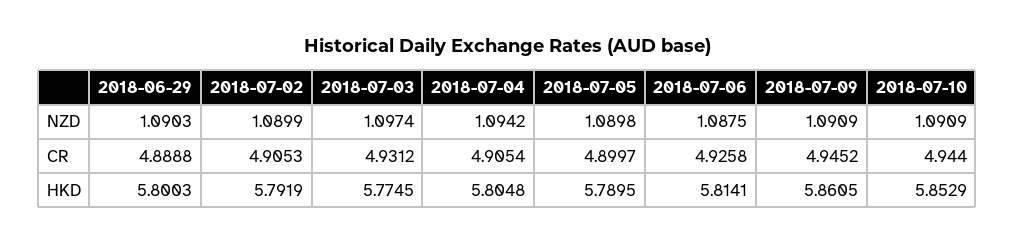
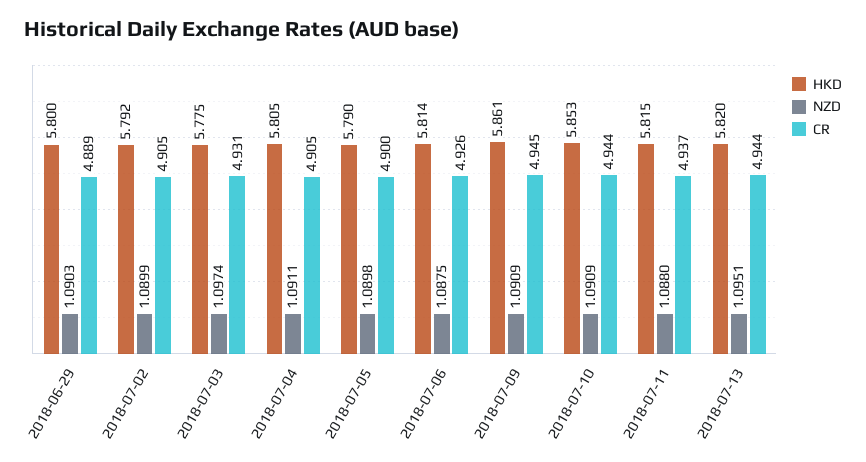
NZD, 2018-07-04: 1.0942 -> 1.0911
HKD, 2018-07-11: none -> 5.815
NZD, 2018-07-11: none -> 1.088
CR, 2018-07-11: none -> 4.937
HKD, 2018-07-13: none -> 5.82
NZD, 2018-07-13: none -> 1.0951
CR, 2018-07-13: none -> 4.944

